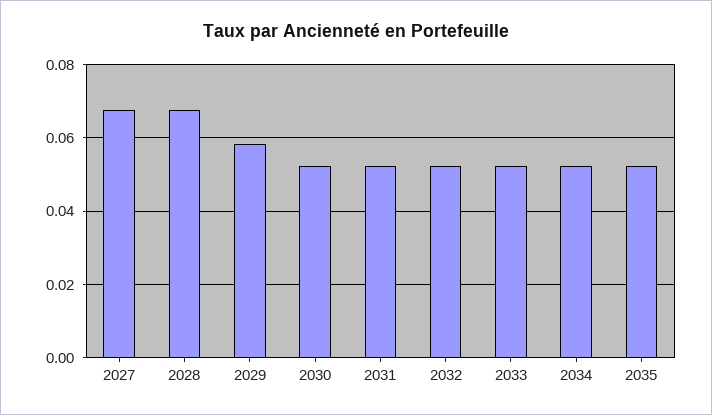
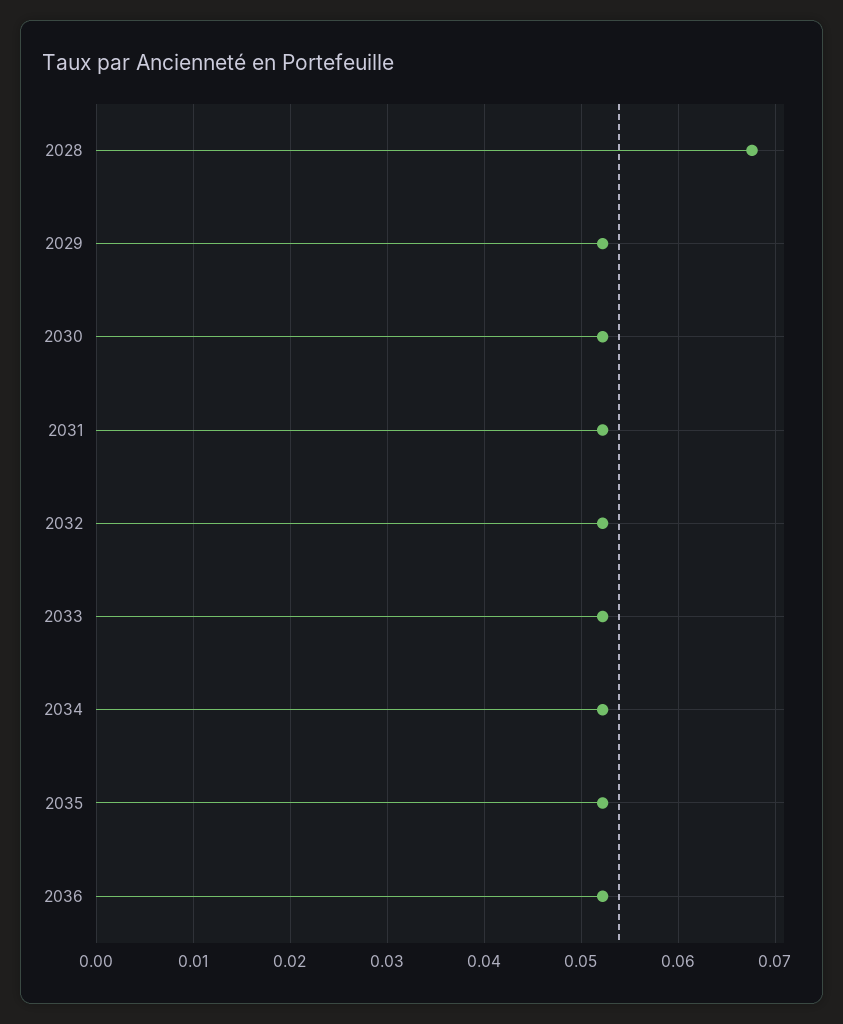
2027: 0.068 -> none
2029: 0.058 -> 0.052
2036: none -> 0.052

